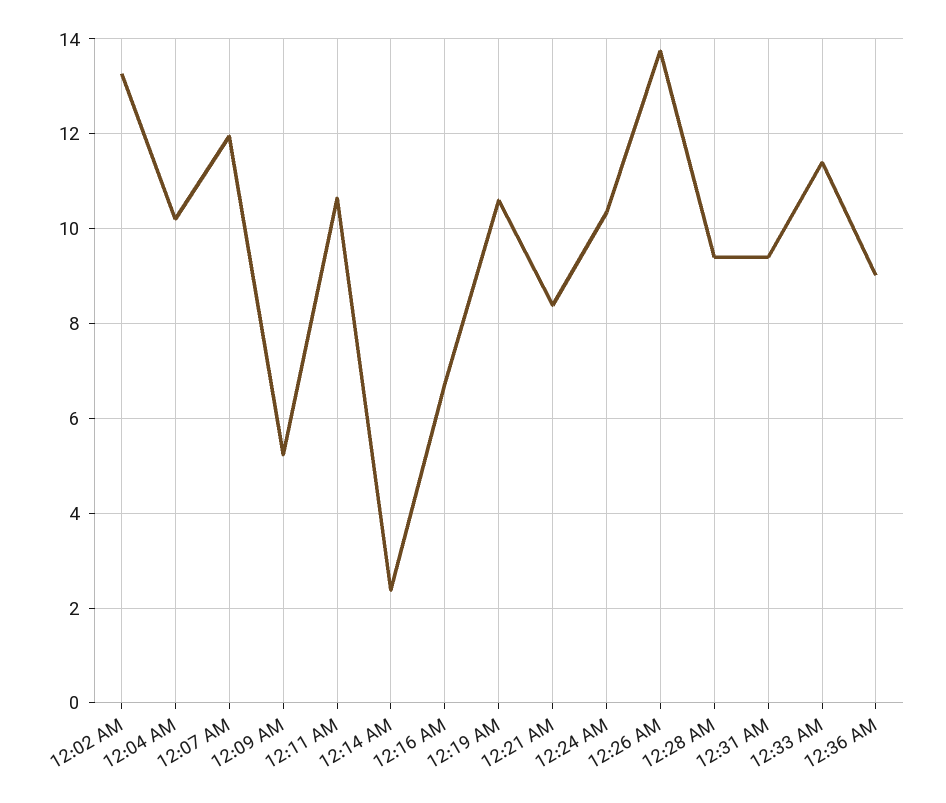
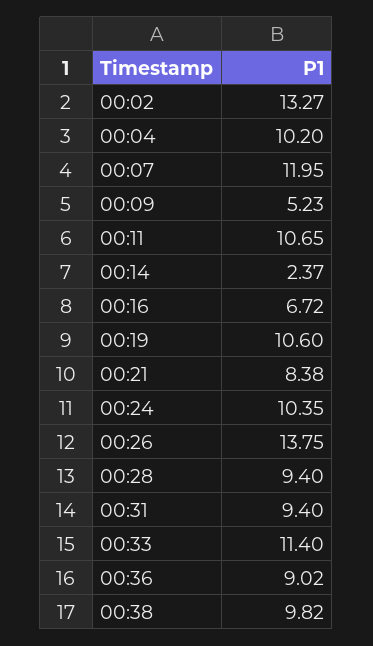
00:38: none -> 9.82

